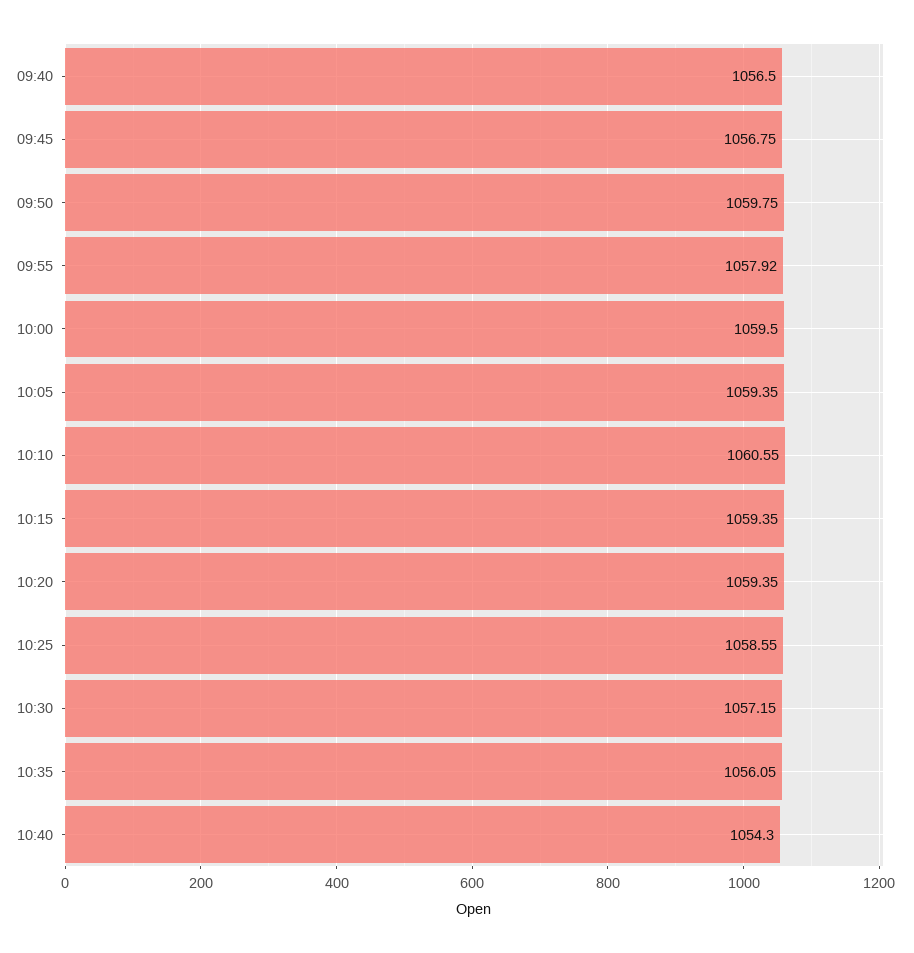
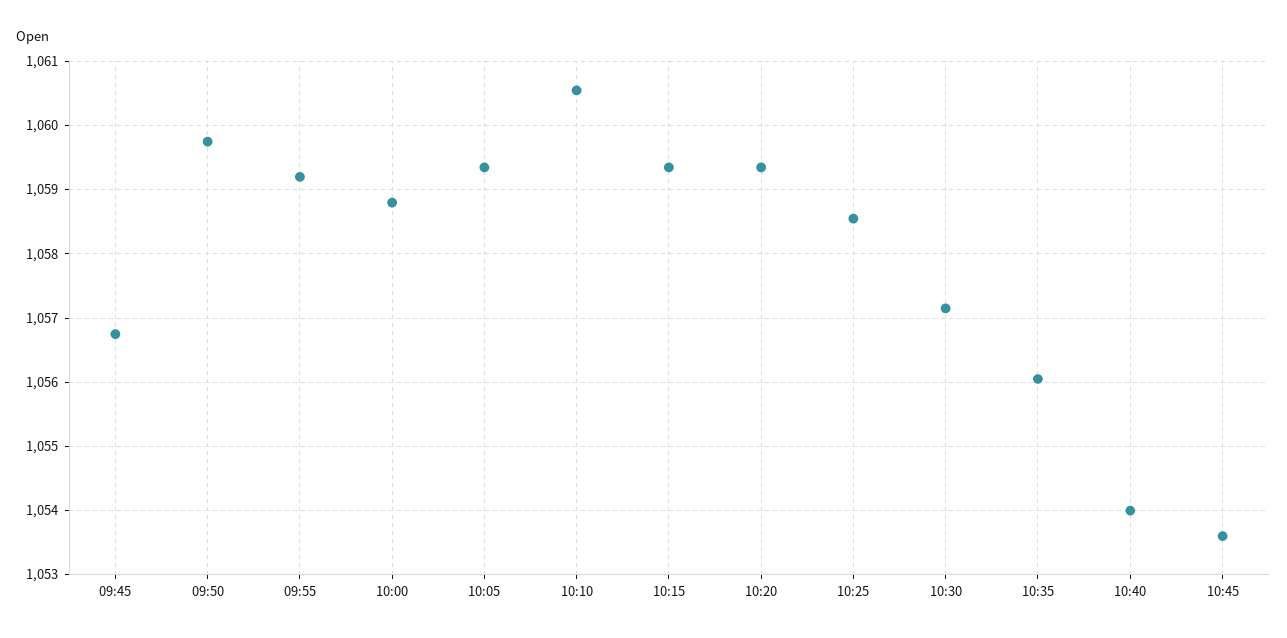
09:40: 1056.5 -> none
09:55: 1057.92 -> 1059.2
10:00: 1059.5 -> 1058.8
10:40: 1054.3 -> 1054
10:45: none -> 1053.6

